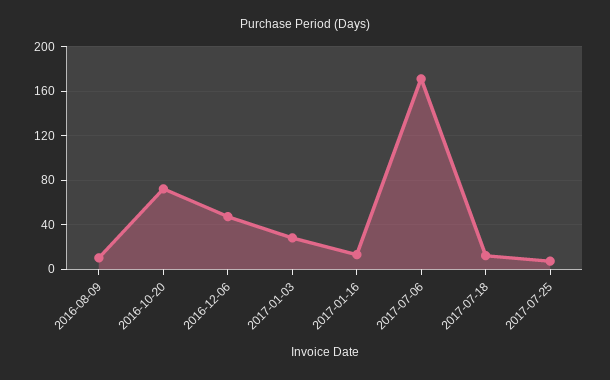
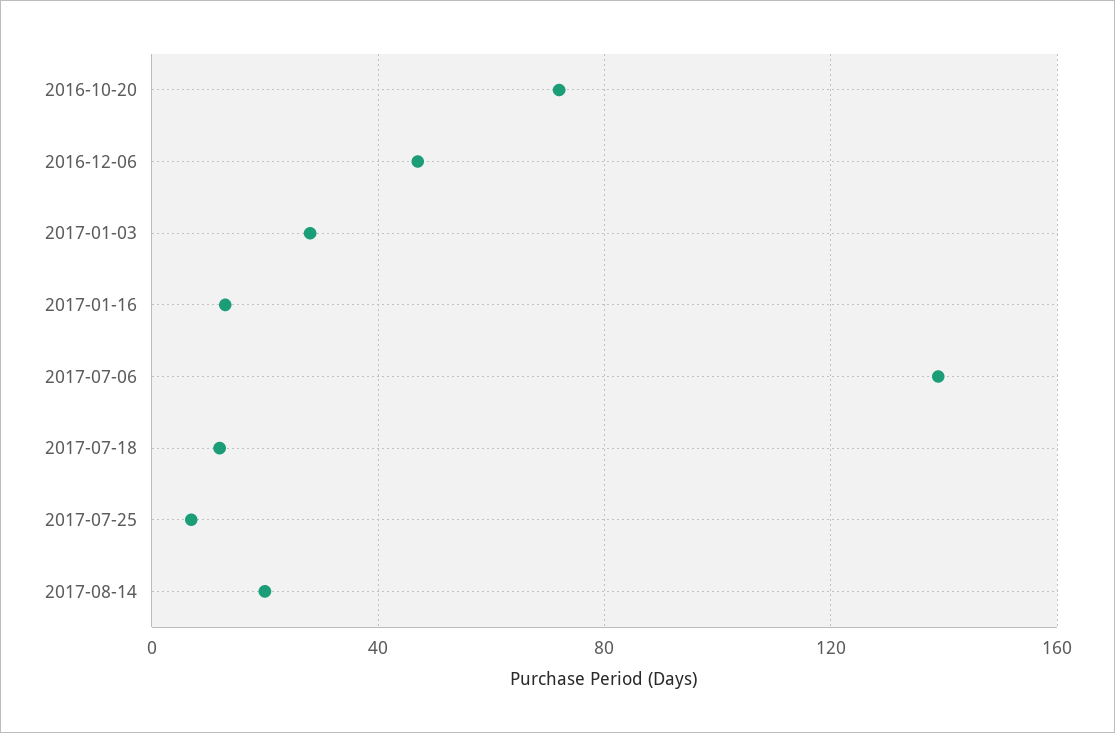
2016-08-09: 10 -> none
2017-07-06: 170 -> 140
2017-08-14: none -> 20

